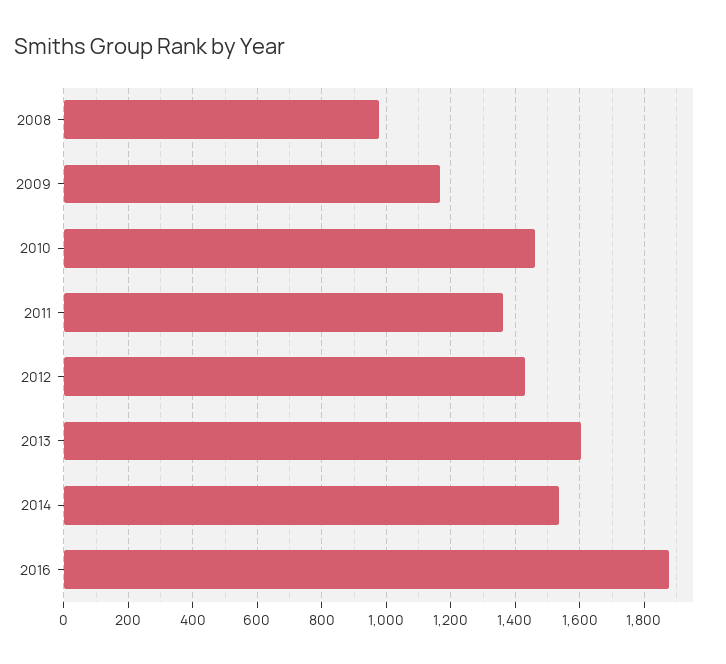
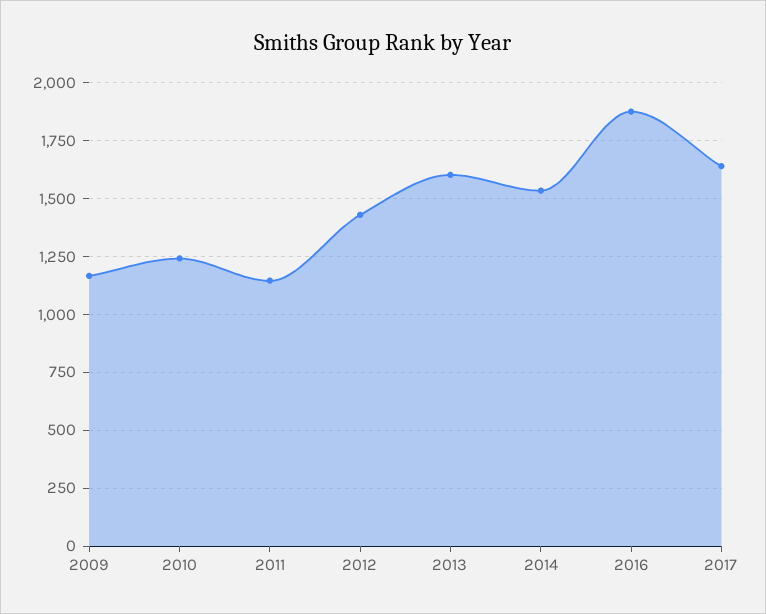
2008: 980 -> none
2010: 1460 -> 1250
2011: 1360 -> 1150
2017: none -> 1650

